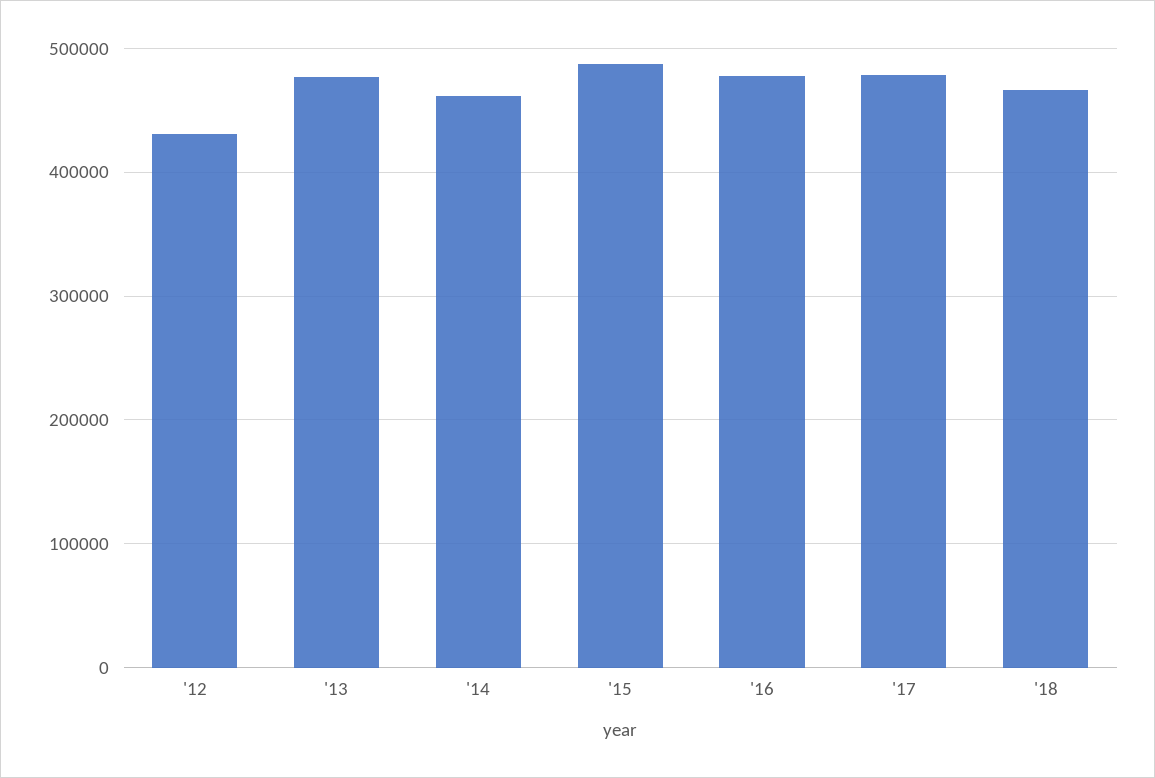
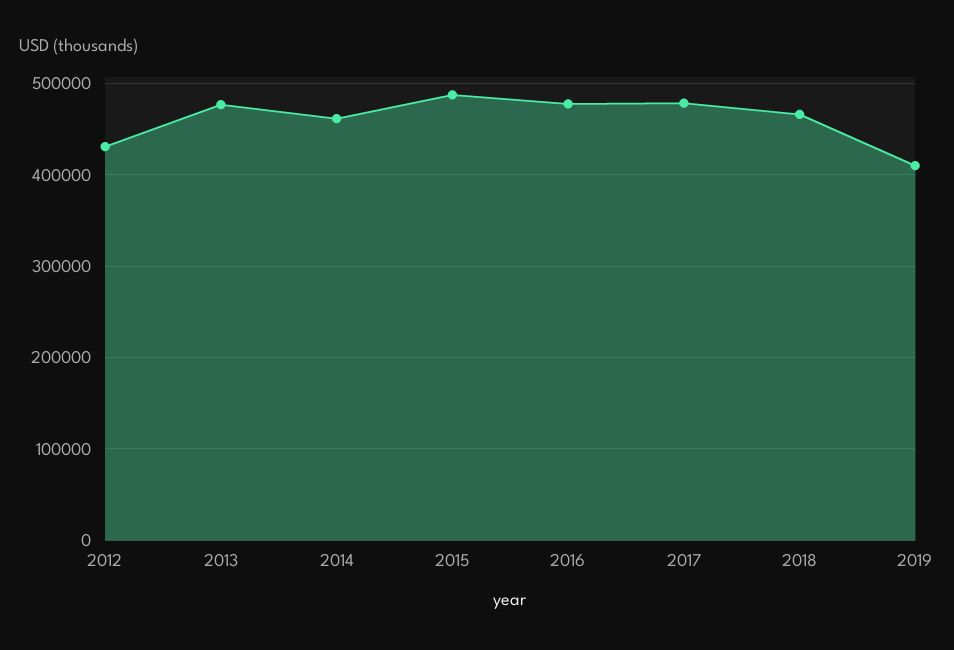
2019: none -> 410000

